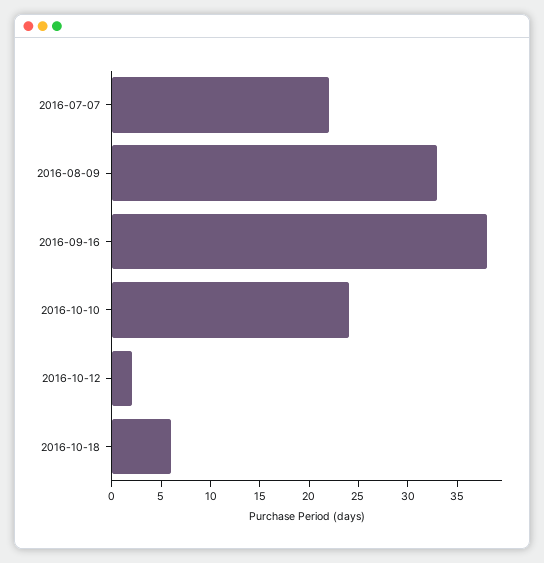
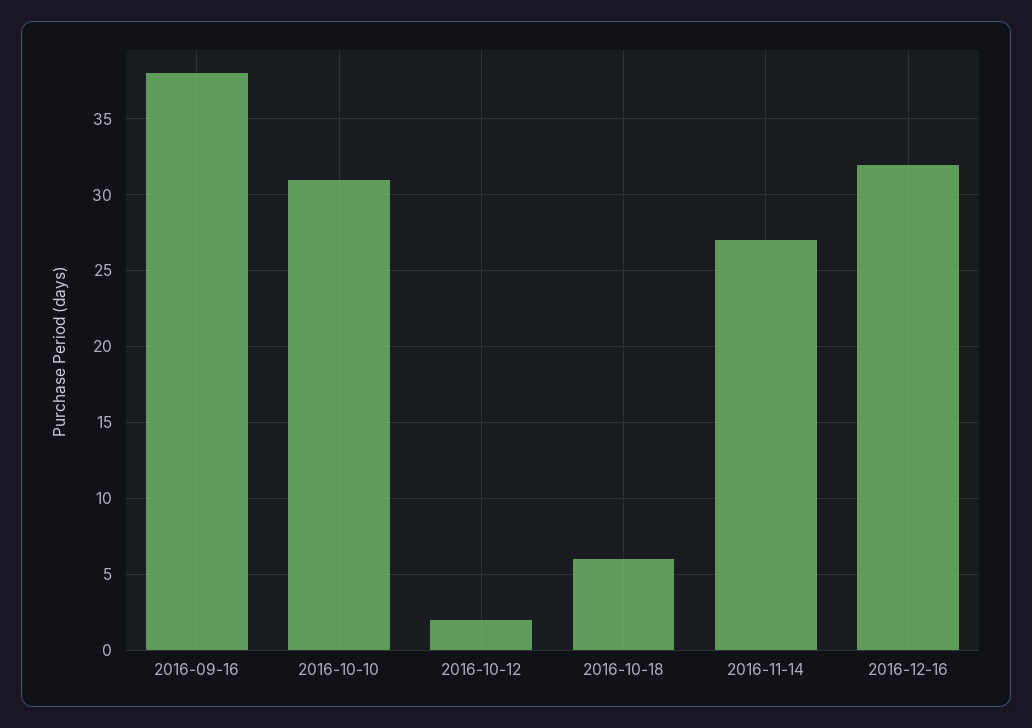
2016-07-07: 22 -> none
2016-08-09: 33 -> none
2016-10-10: 24 -> 31
2016-11-14: none -> 27
2016-12-16: none -> 32

